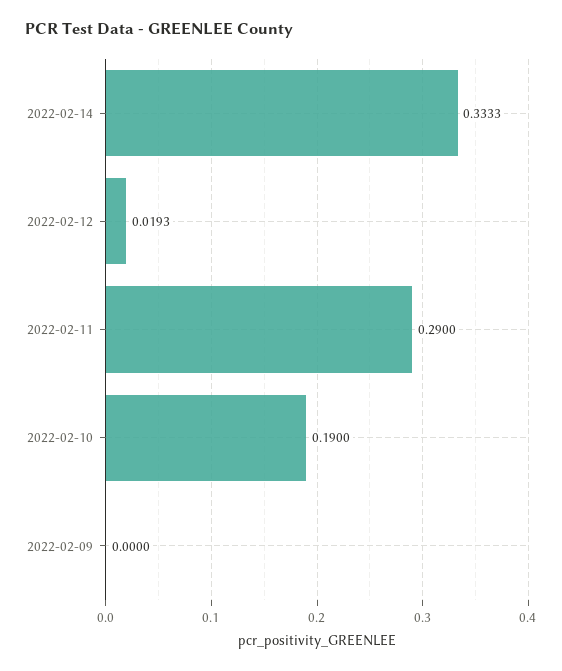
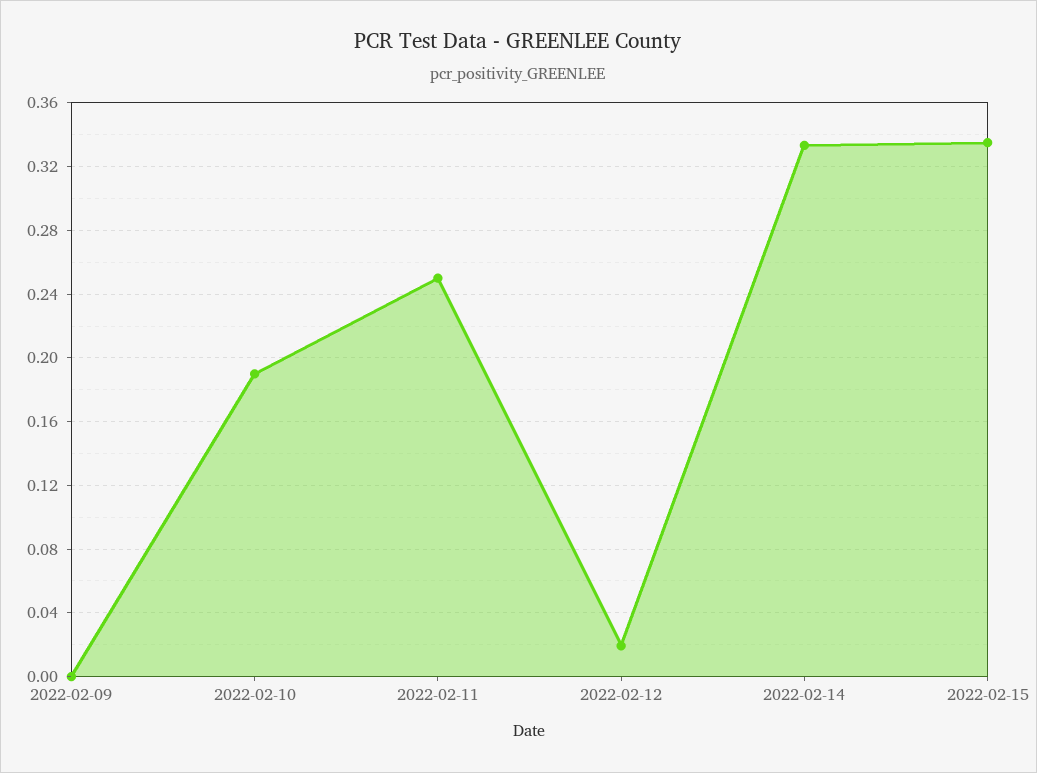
2022-02-11: 0.29 -> 0.25
2022-02-15: none -> 0.335

